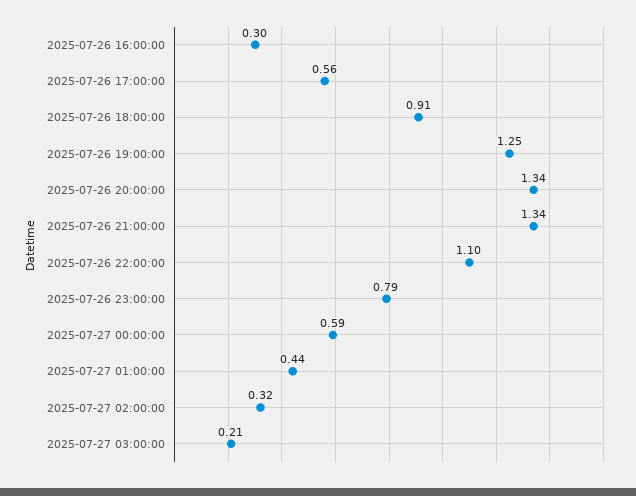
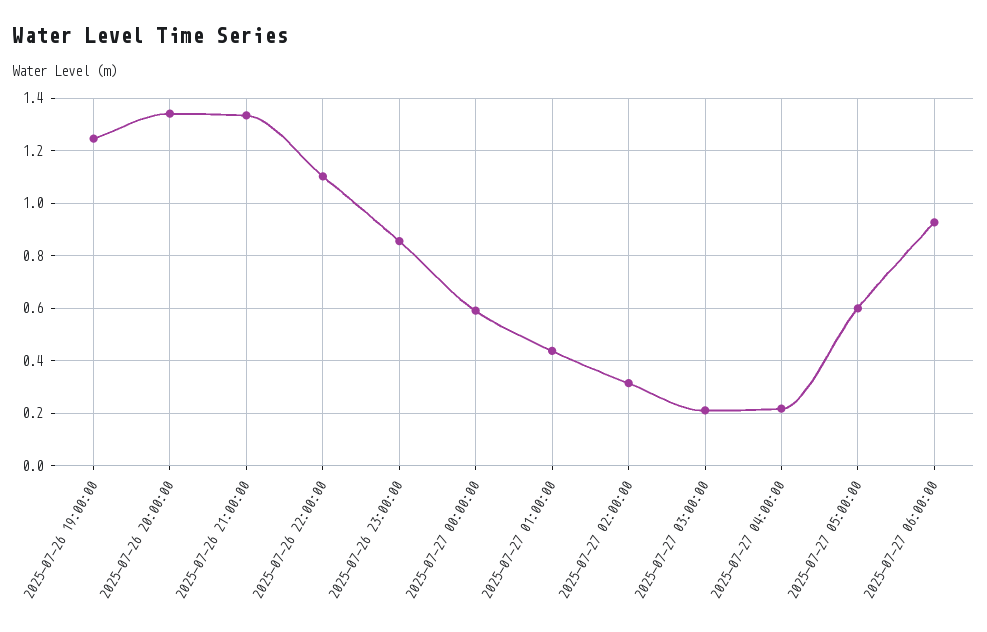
2025-07-26 16:00:00: 0.3 -> none
2025-07-26 17:00:00: 0.56 -> none
2025-07-26 18:00:00: 0.91 -> none
2025-07-26 23:00:00: 0.79 -> 0.85
2025-07-27 04:00:00: none -> 0.225
2025-07-27 05:00:00: none -> 0.6
2025-07-27 06:00:00: none -> 0.925

